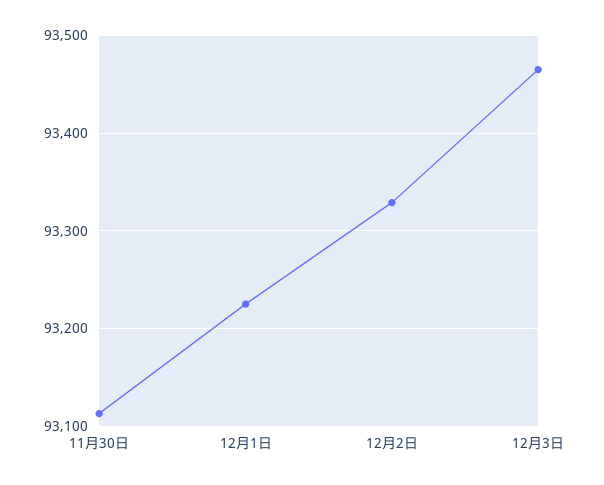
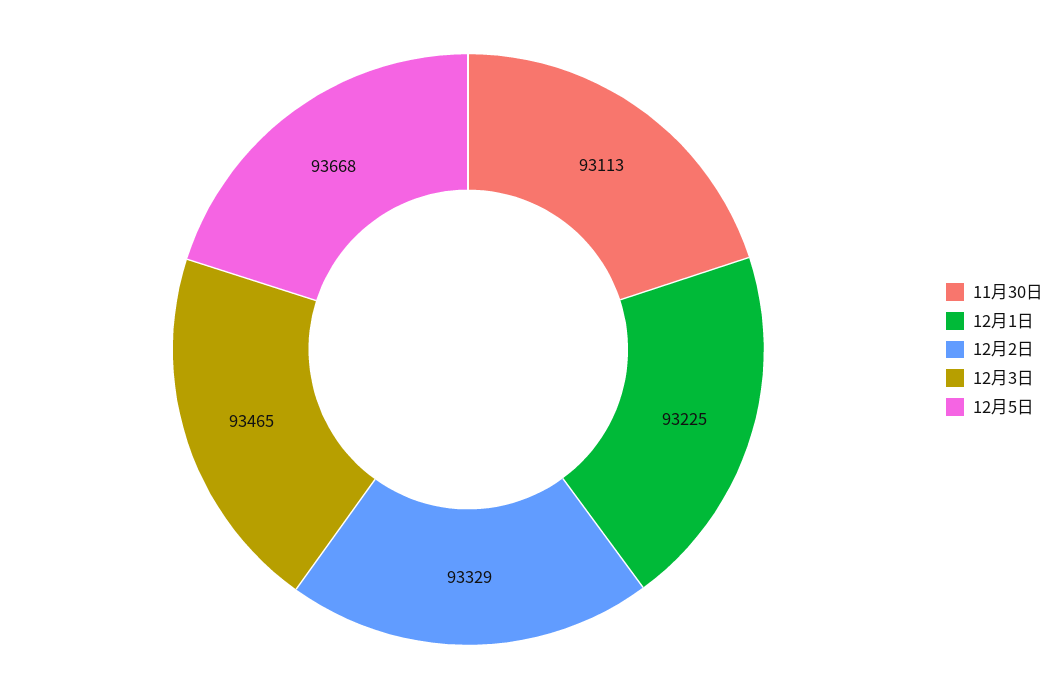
12月5日: none -> 93668

